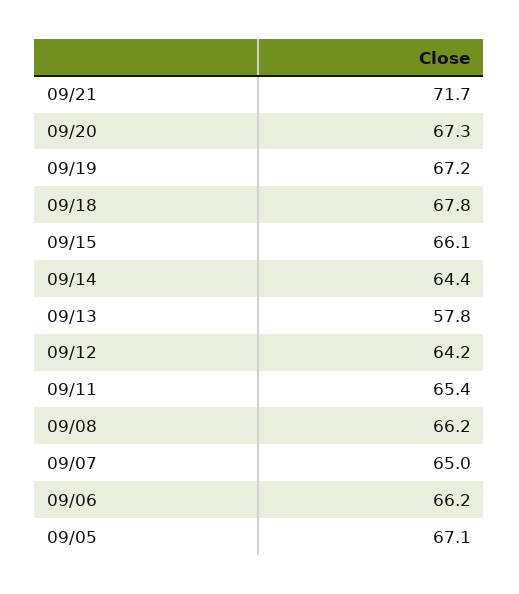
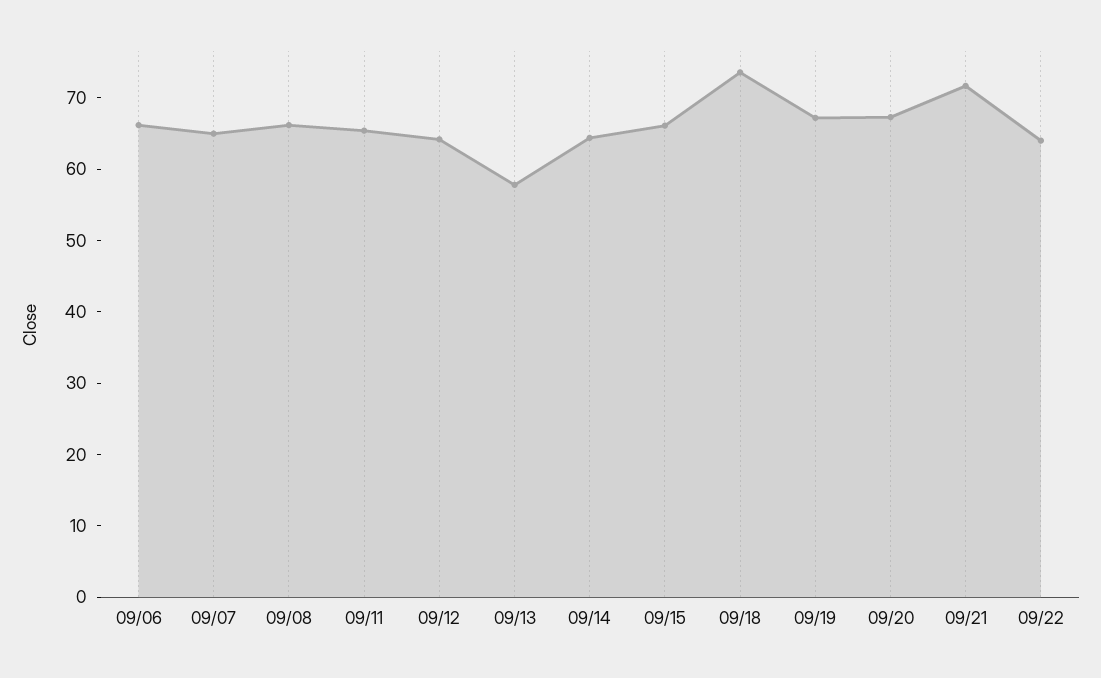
09/18: 67.8 -> 74
09/05: 67.1 -> none
09/22: none -> 64

